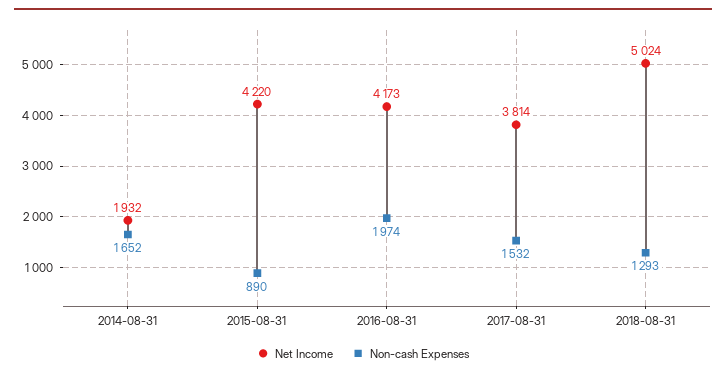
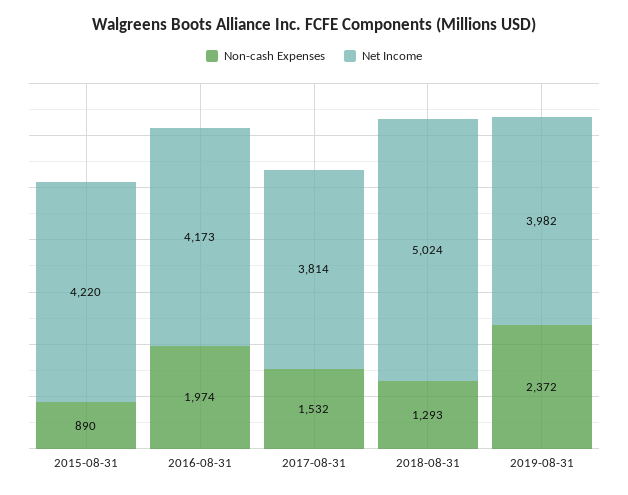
Net Income, 2014-08-31: 1932 -> none
Non-cash Expenses, 2014-08-31: 1652 -> none
Non-cash Expenses, 2019-08-31: none -> 2372
Net Income, 2019-08-31: none -> 3982

